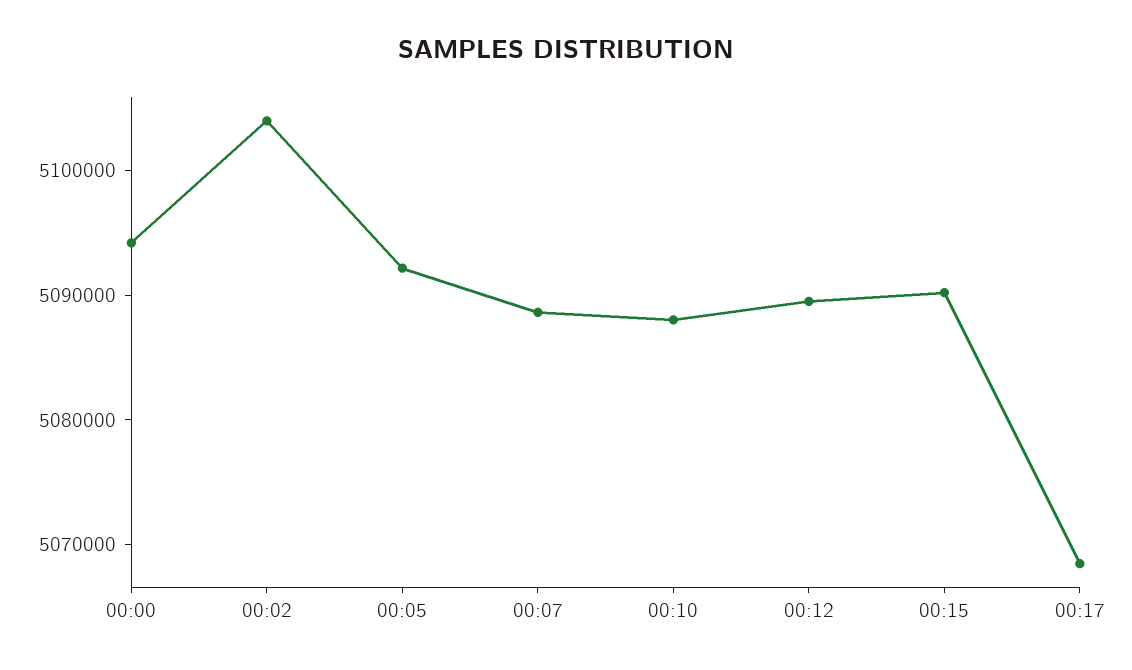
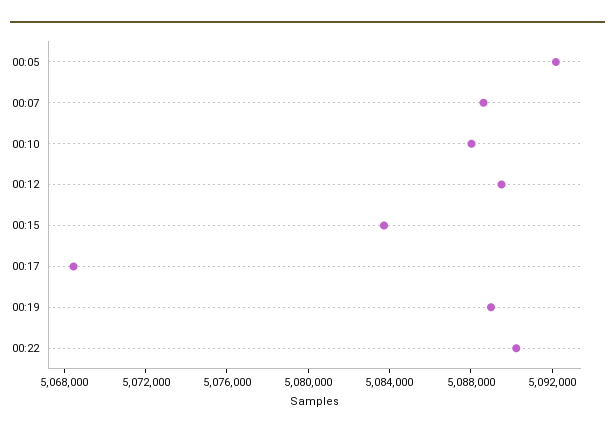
00:00: 5094000 -> none
00:02: 5104000 -> none
00:15: 5090000 -> 5084000
00:19: none -> 5089000
00:22: none -> 5090000

